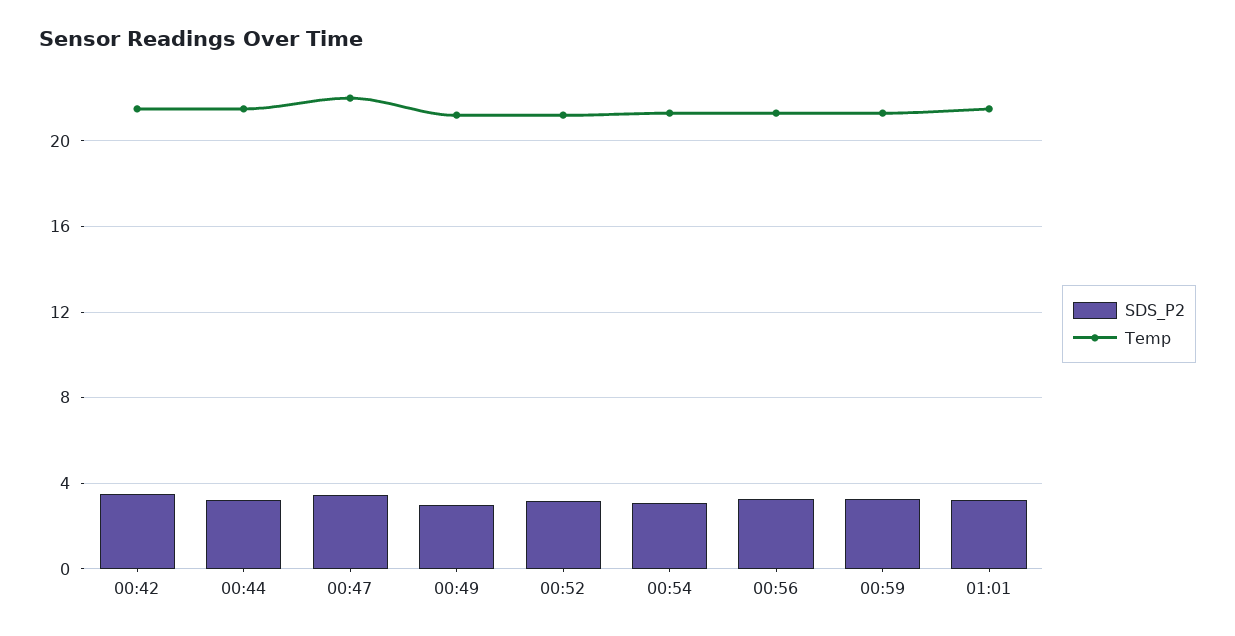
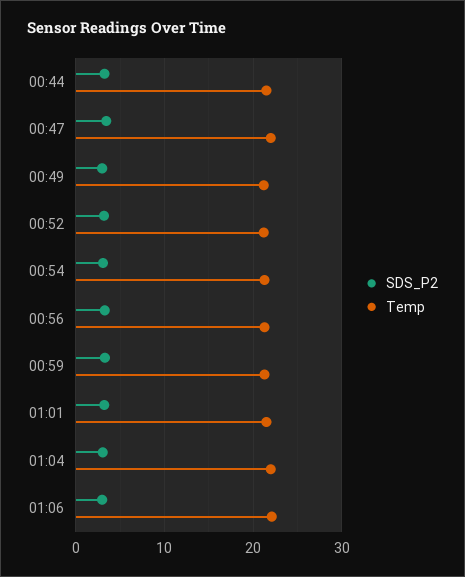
SDS_P2, 00:42: 3.5 -> none
Temp, 00:42: 21.5 -> none
SDS_P2, 01:04: none -> 3
Temp, 01:04: none -> 22
SDS_P2, 01:06: none -> 3
Temp, 01:06: none -> 22

